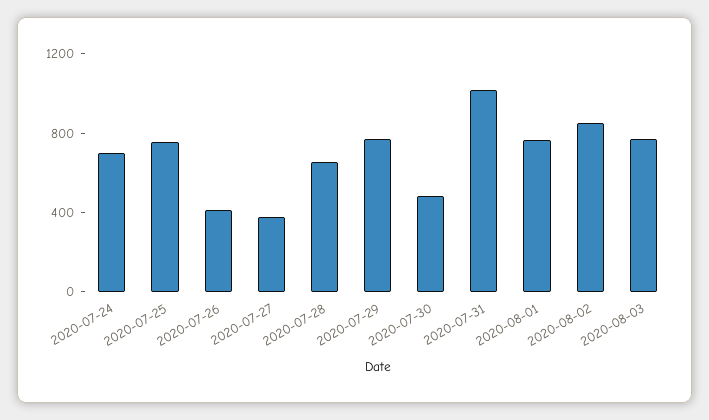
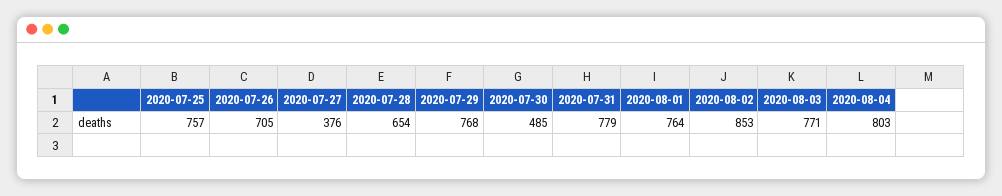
2020-07-24: 700 -> none
2020-07-26: 400 -> 705
2020-07-31: 1000 -> 779
2020-08-04: none -> 803

